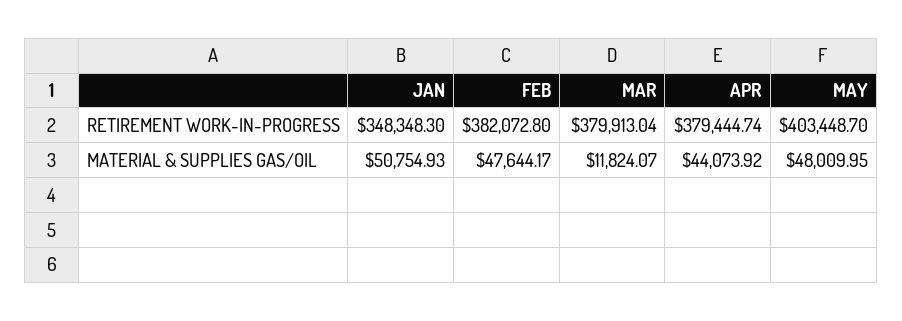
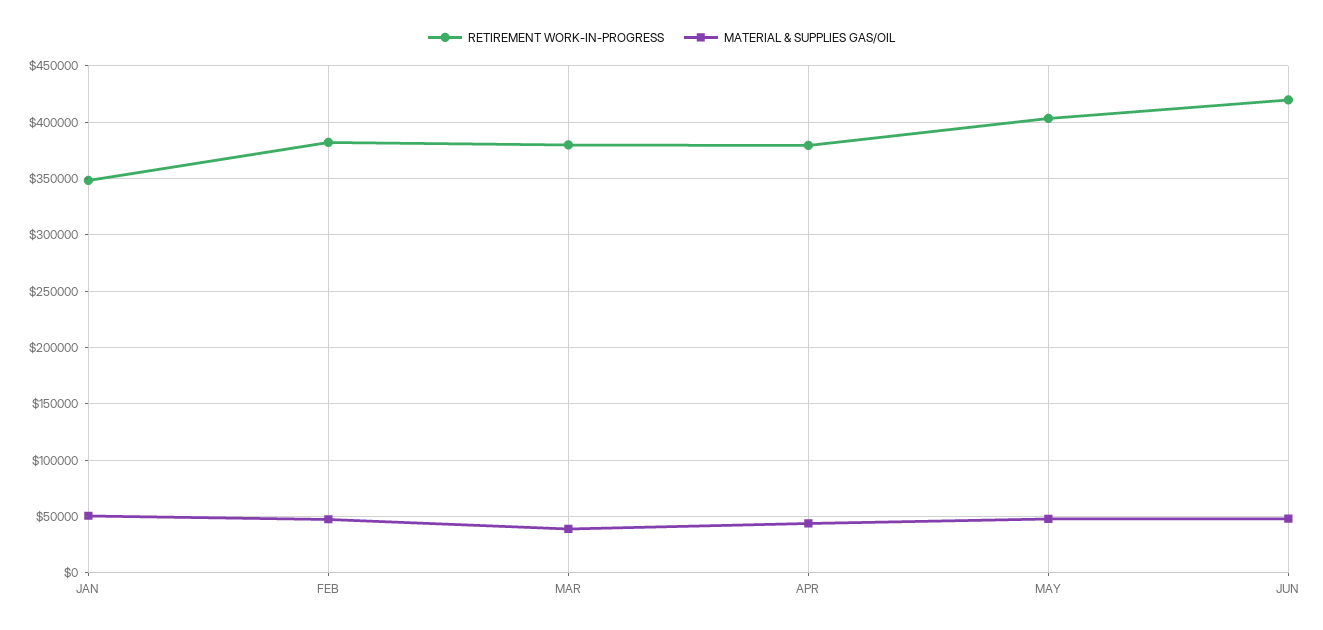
MATERIAL & SUPPLIES GAS/OIL, MAR: 11824.07 -> 40000
RETIREMENT WORK-IN-PROGRESS, JUN: none -> 420000
MATERIAL & SUPPLIES GAS/OIL, JUN: none -> 50000

